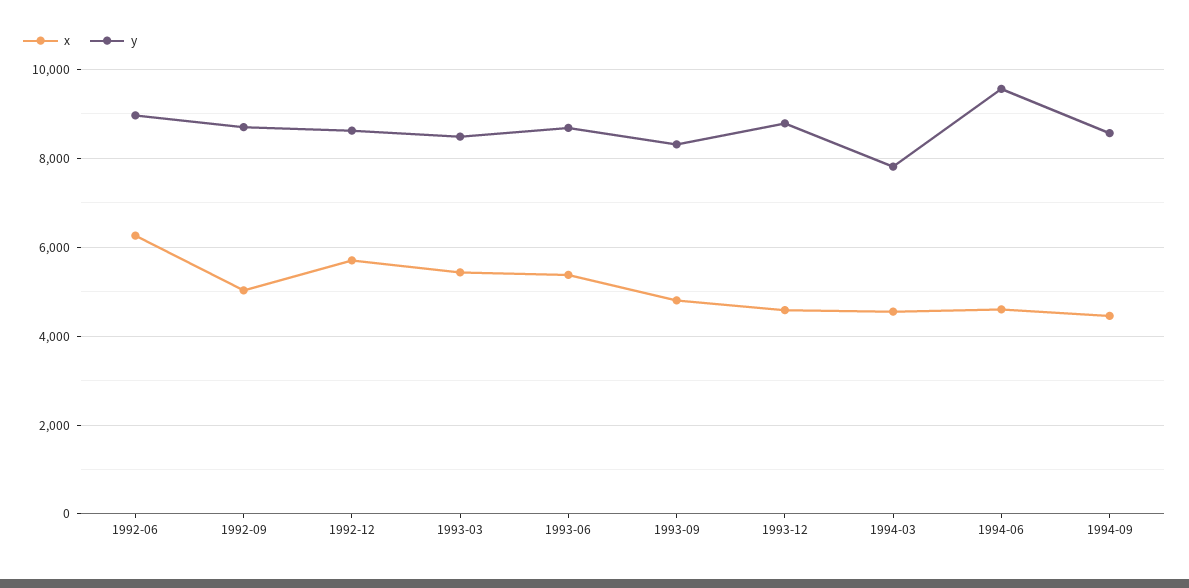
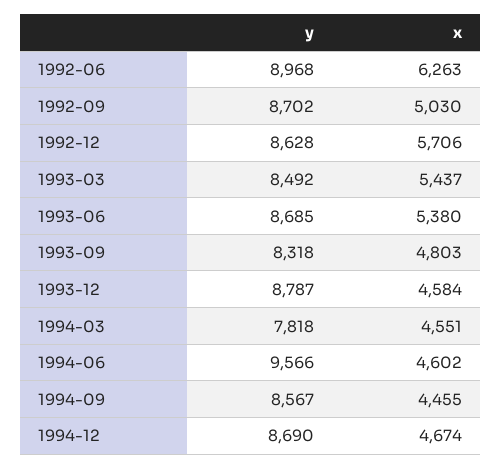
y, 1994-12: none -> 8690
x, 1994-12: none -> 4674

